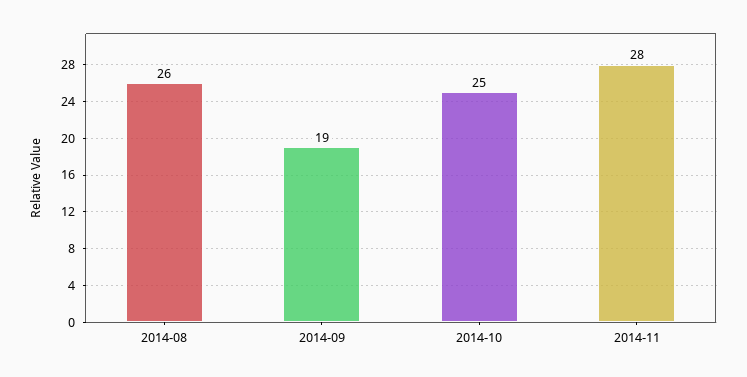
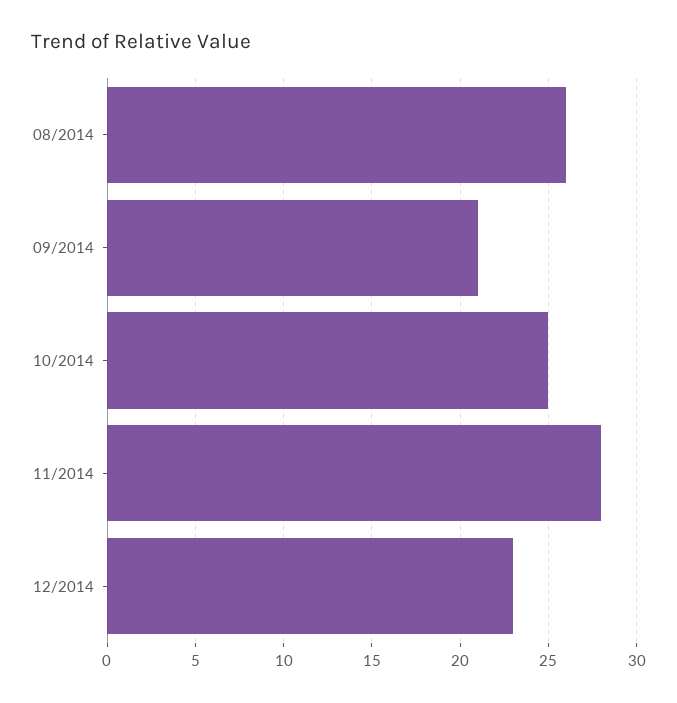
2014-09: 19 -> 21
12/2014: none -> 23

